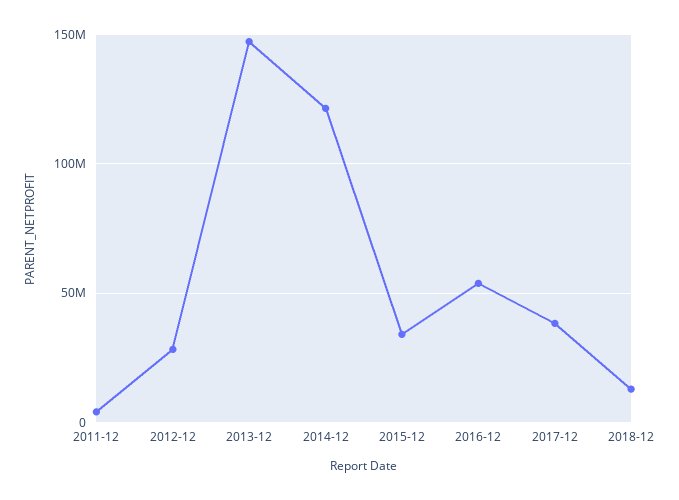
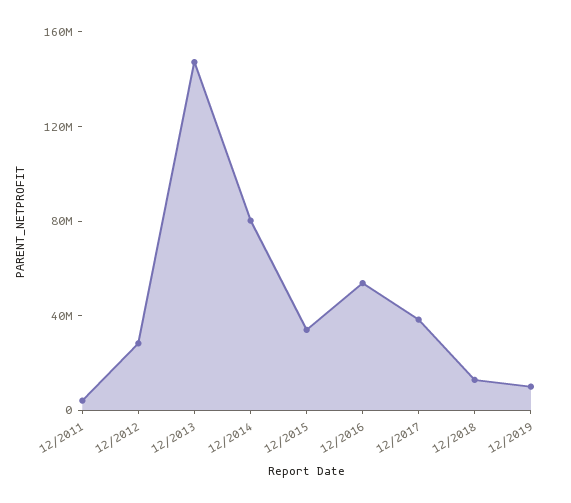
2014-12: 120000000 -> 80000000
12/2019: none -> 10000000

